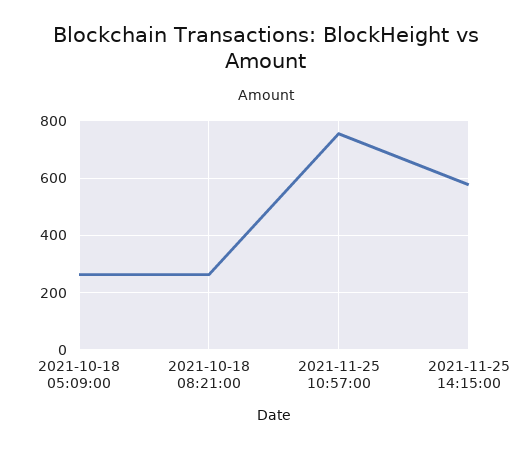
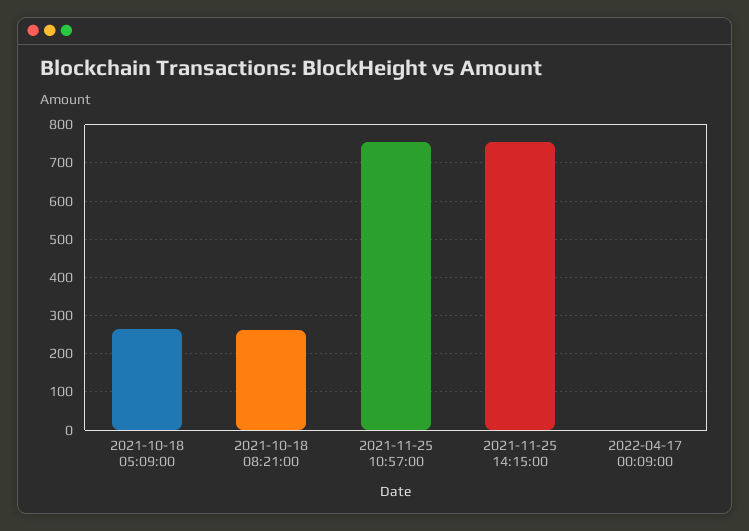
2021-11-25 14:15:00: 575 -> 760
2022-04-17 00:09:00: none -> 0

